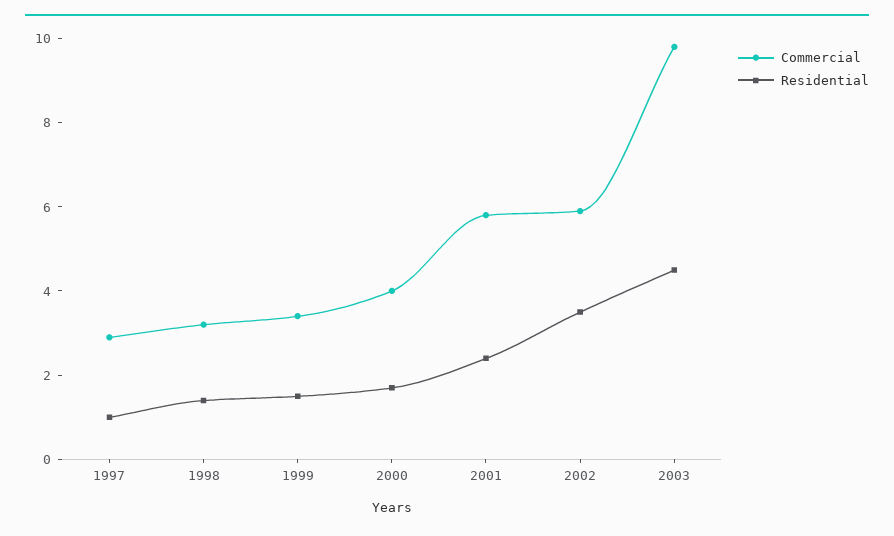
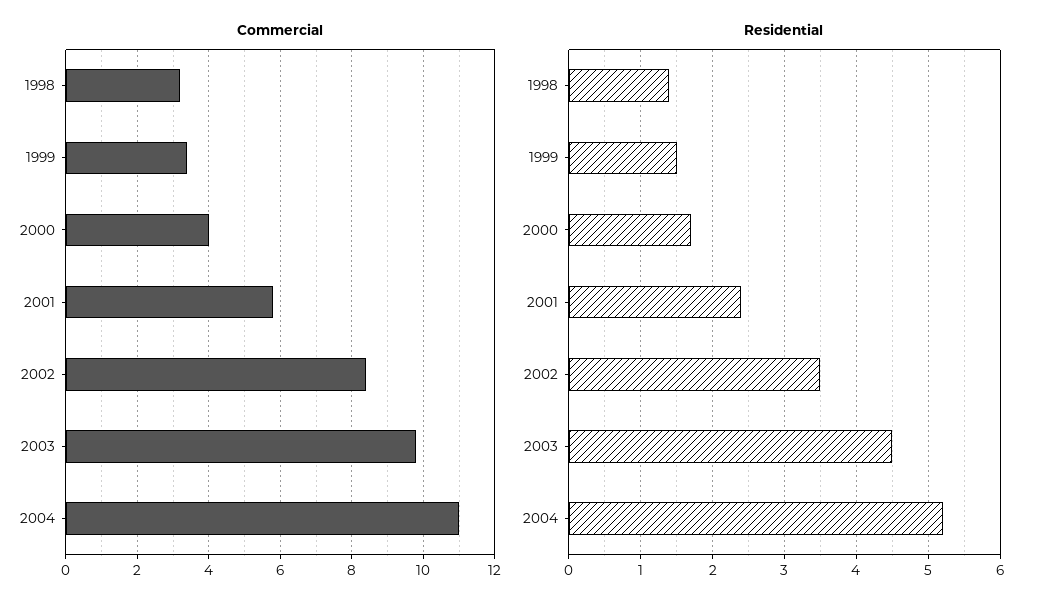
Commercial, 1997: 3 -> none
Residential, 1997: 1 -> none
Commercial, 2002: 6 -> 8.5
Commercial, 2004: none -> 11
Residential, 2004: none -> 5.2

